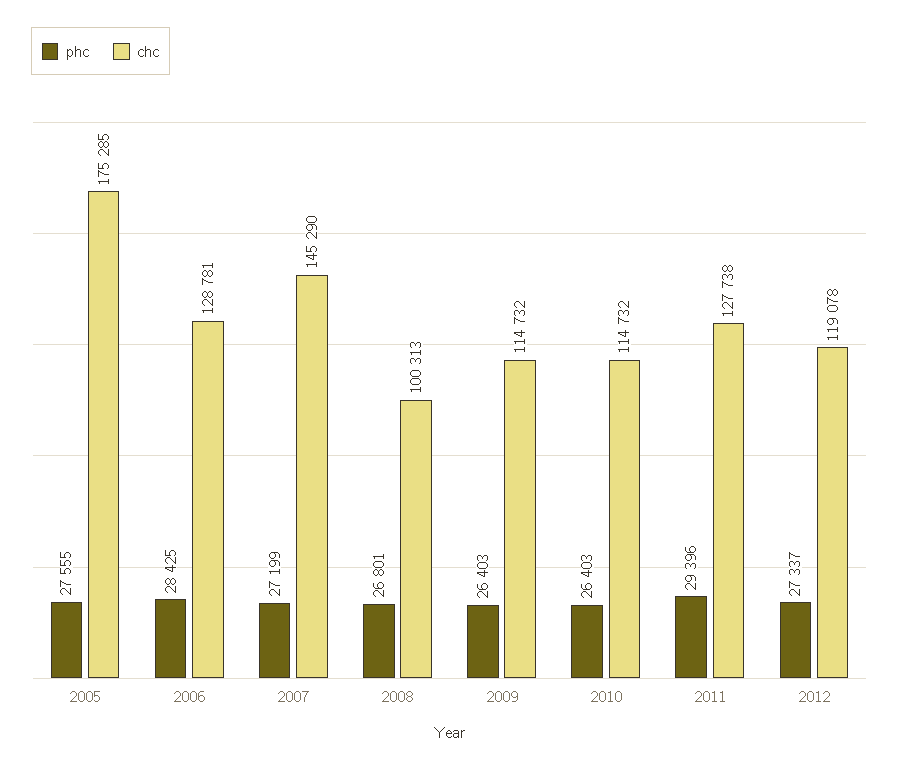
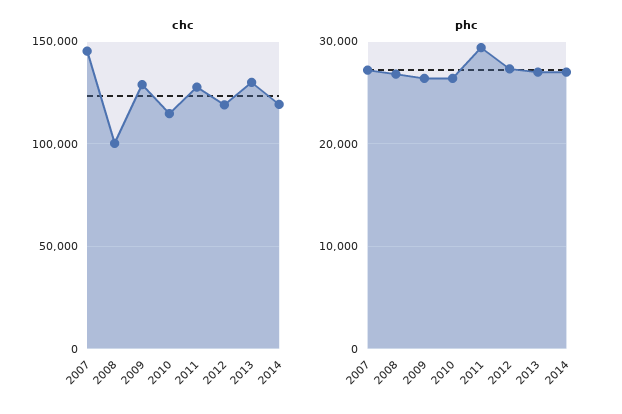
phc, 2005: 27555 -> none
chc, 2005: 175285 -> none
phc, 2006: 28425 -> none
chc, 2006: 128781 -> none
chc, 2009: 114732 -> 130000
chc, 2013: none -> 130000
chc, 2014: none -> 120000
phc, 2013: none -> 27000
phc, 2014: none -> 27000

